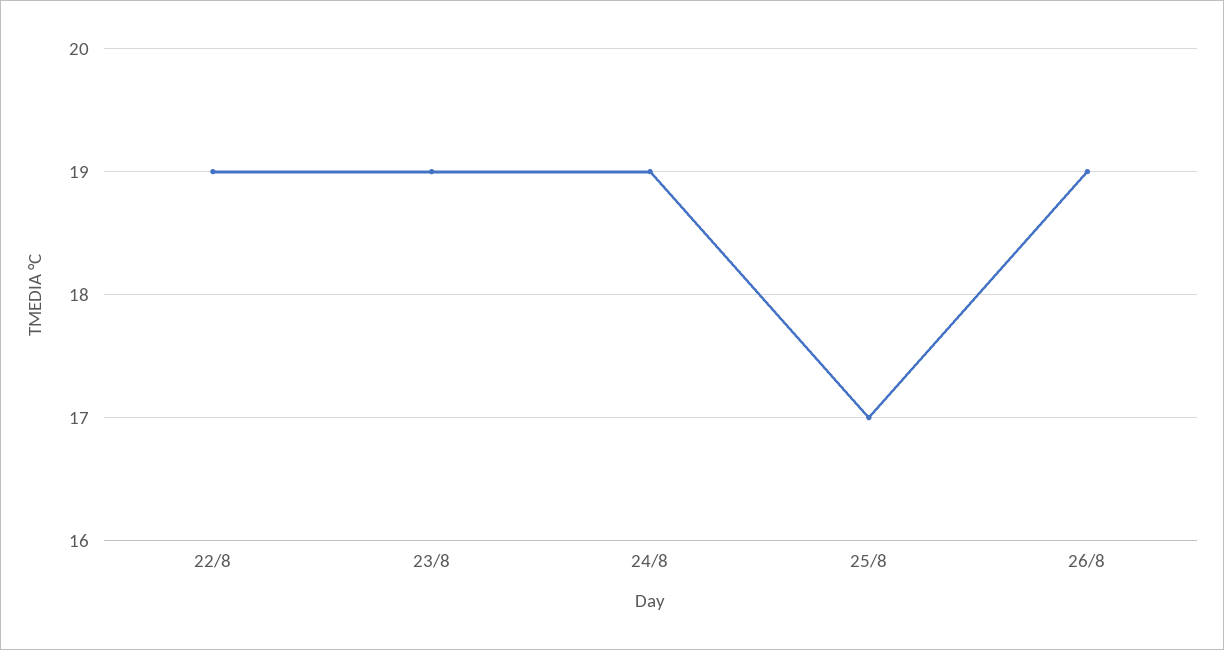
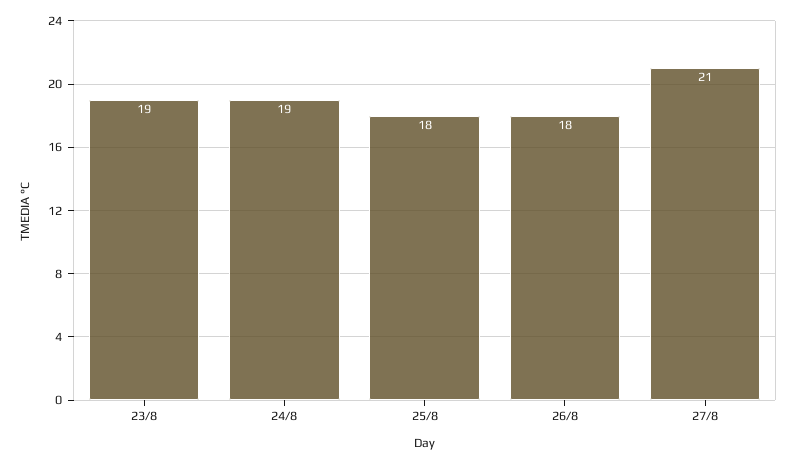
22/8: 19 -> none
25/8: 17 -> 18
26/8: 19 -> 18
27/8: none -> 21

